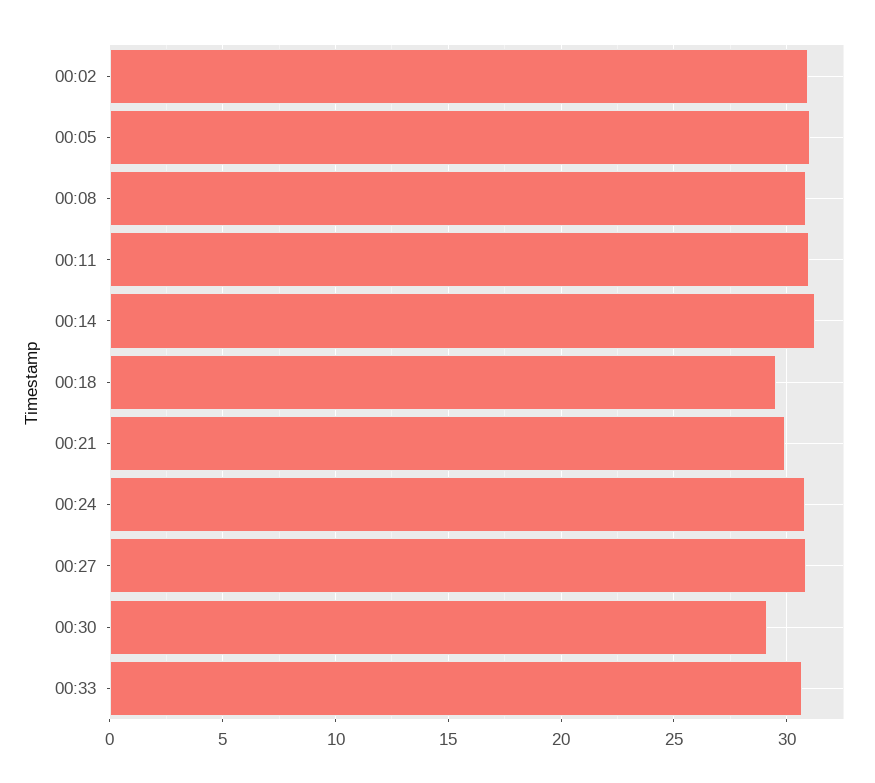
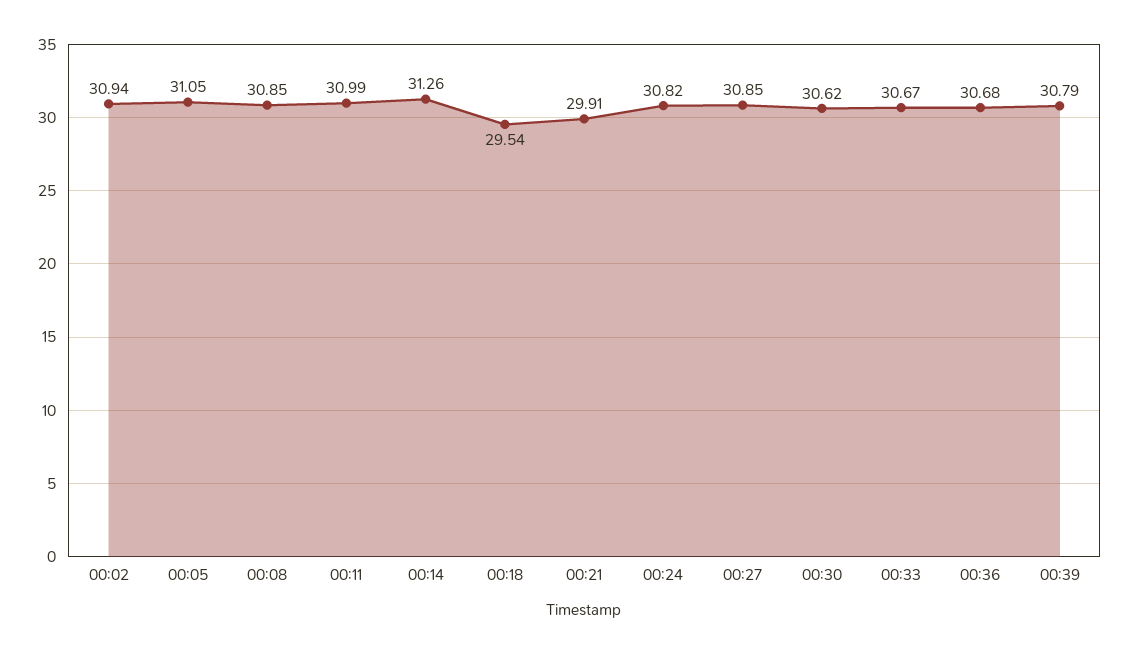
00:30: 29 -> 30.62
00:36: none -> 30.68
00:39: none -> 30.79

